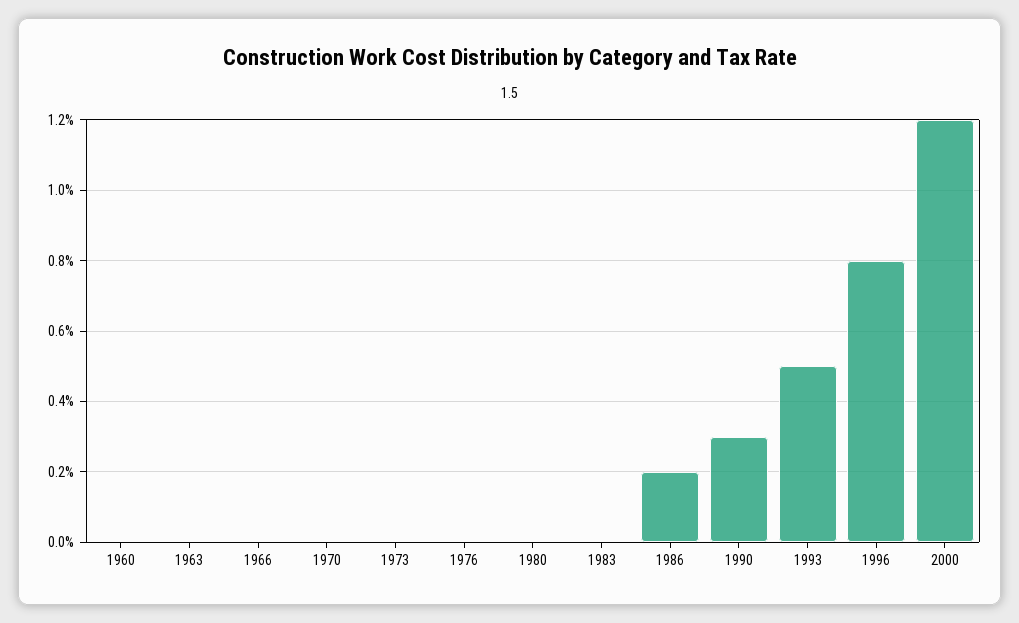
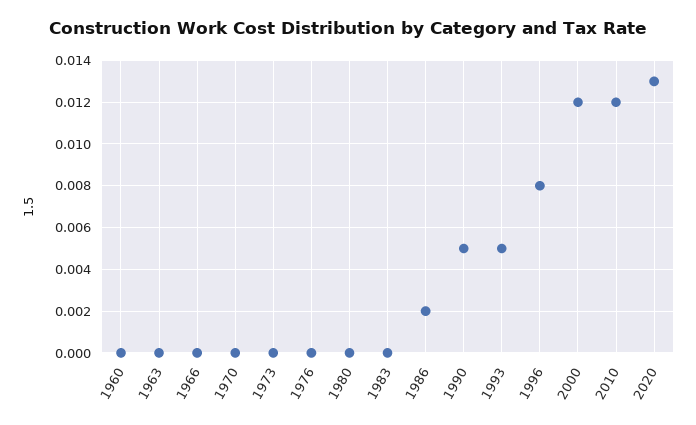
1990: 0.003 -> 0.005
2010: none -> 0.012
2020: none -> 0.013

